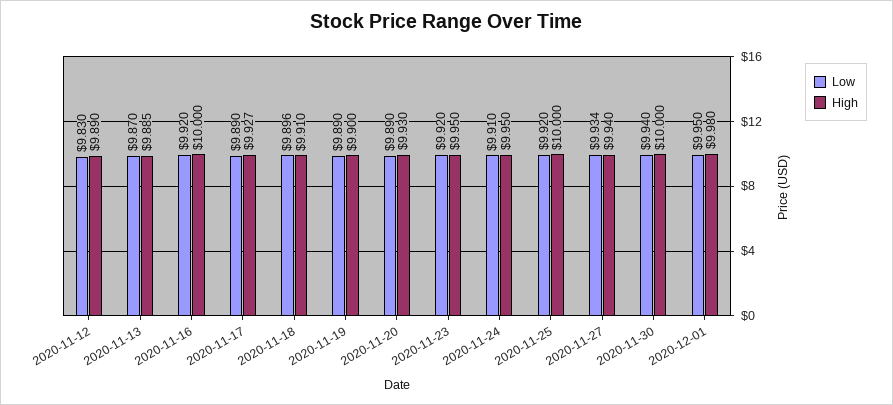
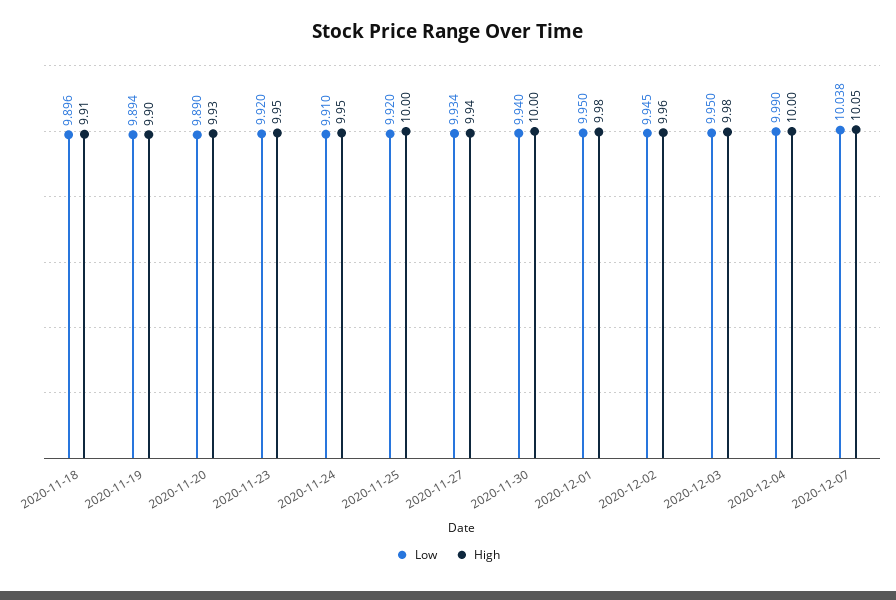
Low, 2020-11-12: 9.83 -> none
High, 2020-11-12: 9.89 -> none
Low, 2020-11-13: 9.87 -> none
High, 2020-11-13: 9.885 -> none
Low, 2020-11-16: 9.92 -> none
High, 2020-11-16: 10 -> none
Low, 2020-11-17: 9.89 -> none
High, 2020-11-17: 9.927 -> none
Low, 2020-11-19: 9.89 -> 9.894
Low, 2020-12-02: none -> 9.945
High, 2020-12-02: none -> 9.96
Low, 2020-12-03: none -> 9.95
High, 2020-12-03: none -> 9.98
Low, 2020-12-04: none -> 9.99
High, 2020-12-04: none -> 10
Low, 2020-12-07: none -> 10.038
High, 2020-12-07: none -> 10.05

